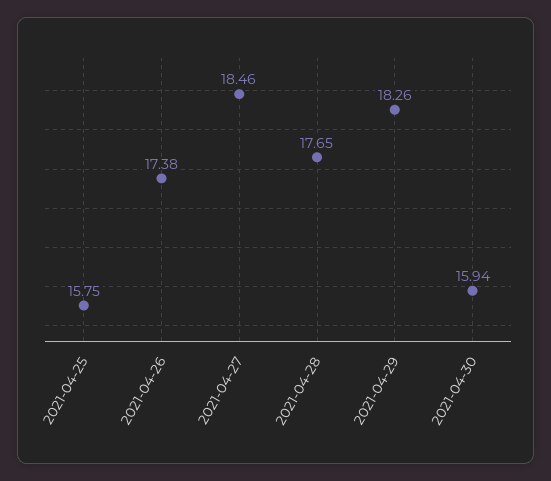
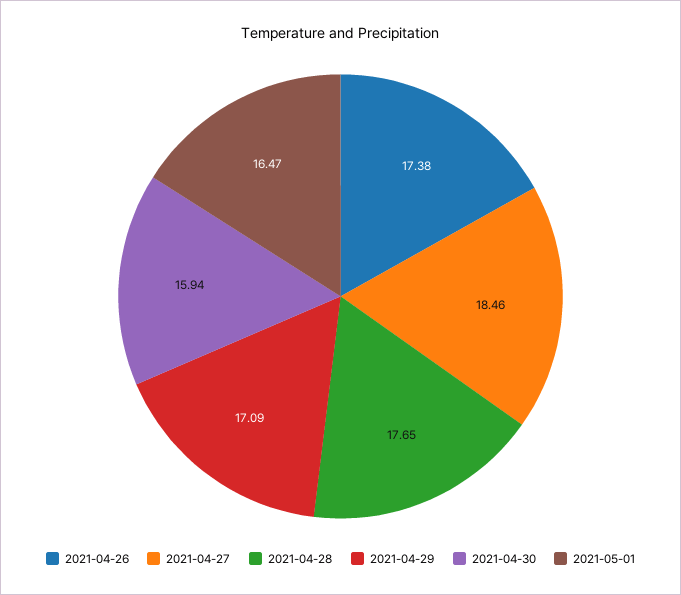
2021-04-25: 15.75 -> none
2021-04-29: 18.26 -> 17.09
2021-05-01: none -> 16.47

